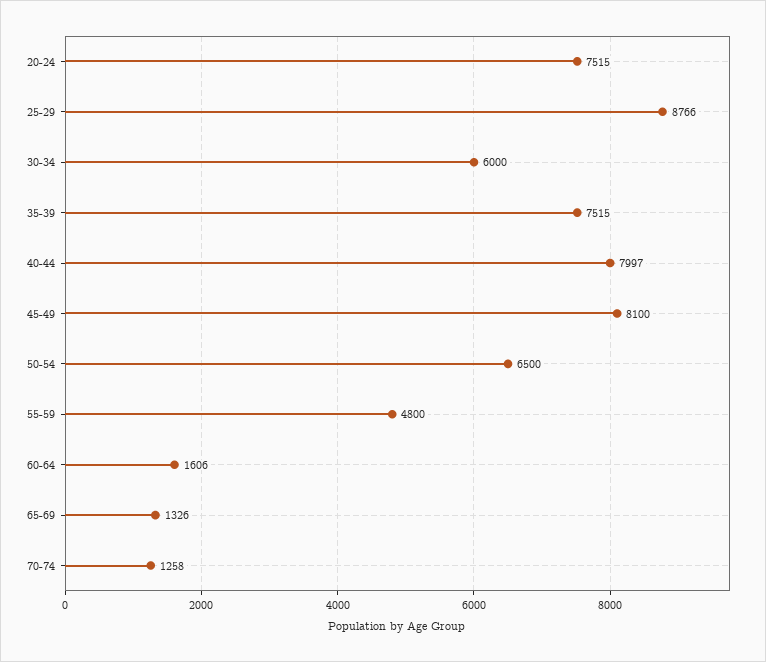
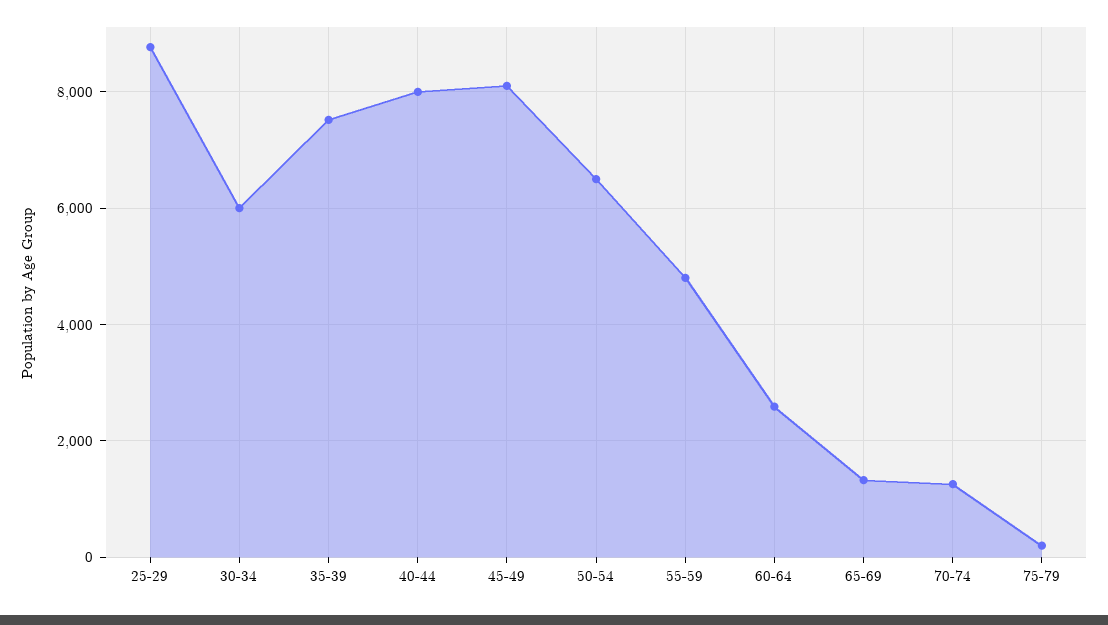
20-24: 7515 -> none
60-64: 1606 -> 2600
75-79: none -> 200

